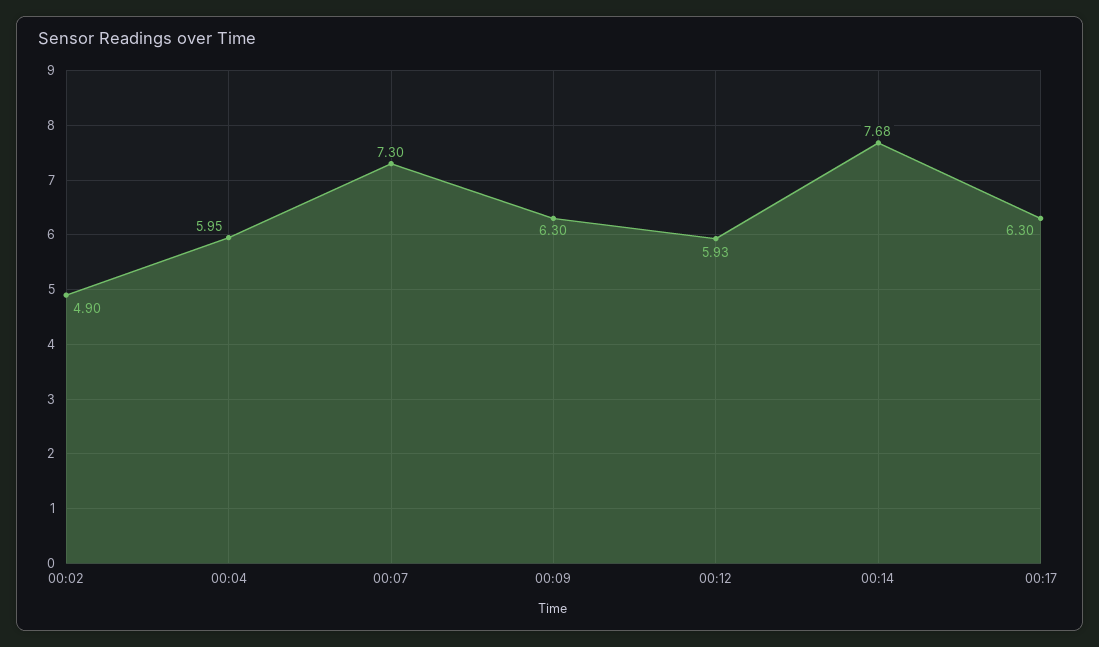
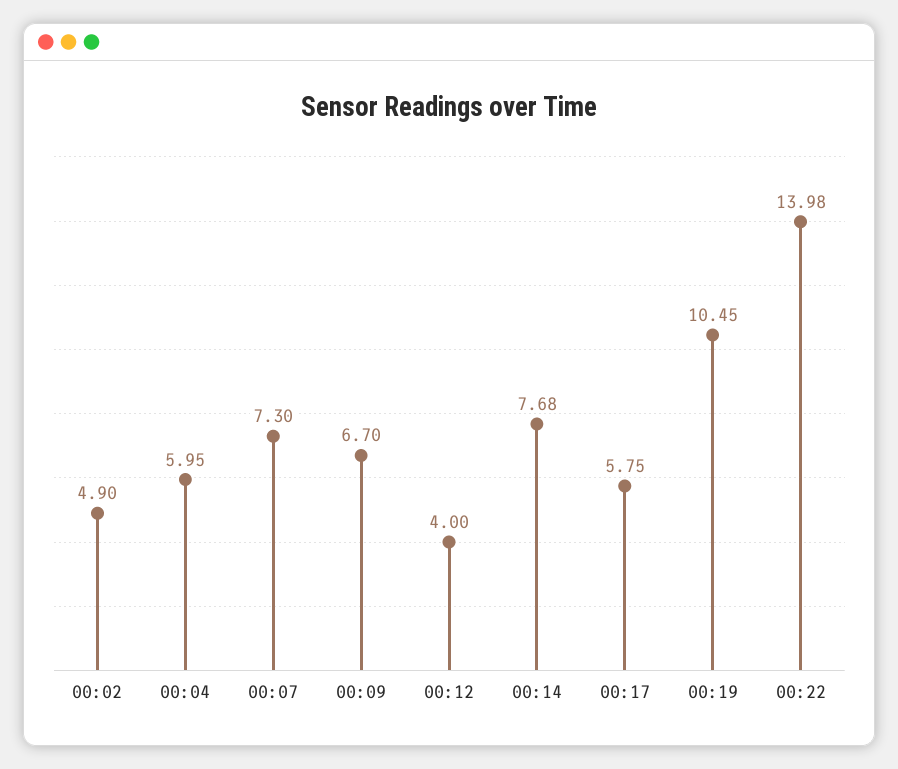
00:09: 6.3 -> 6.7
00:12: 5.93 -> 4
00:17: 6.3 -> 5.75
00:19: none -> 10.45
00:22: none -> 13.98

